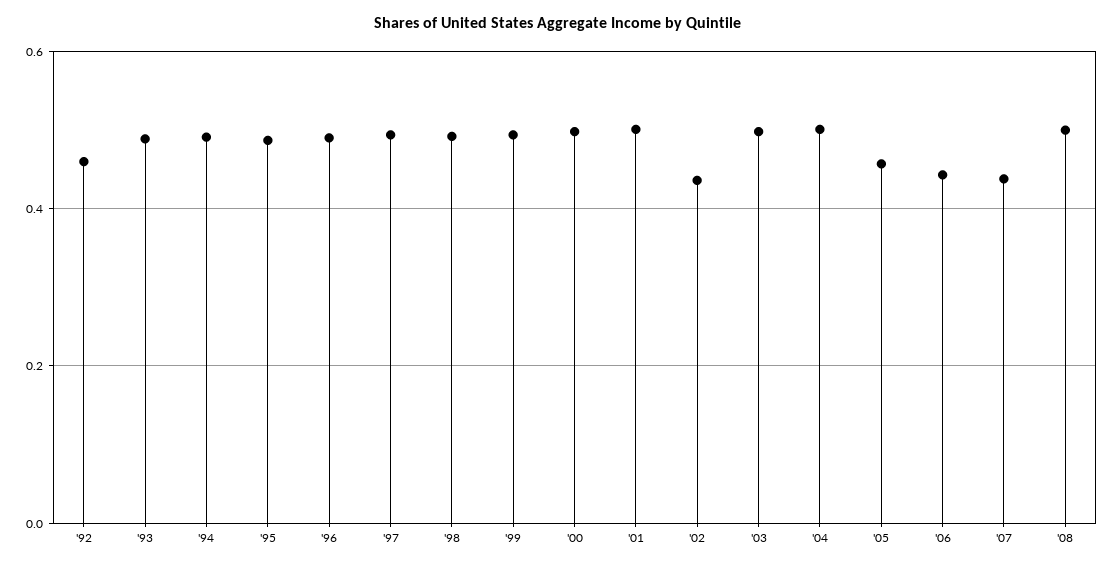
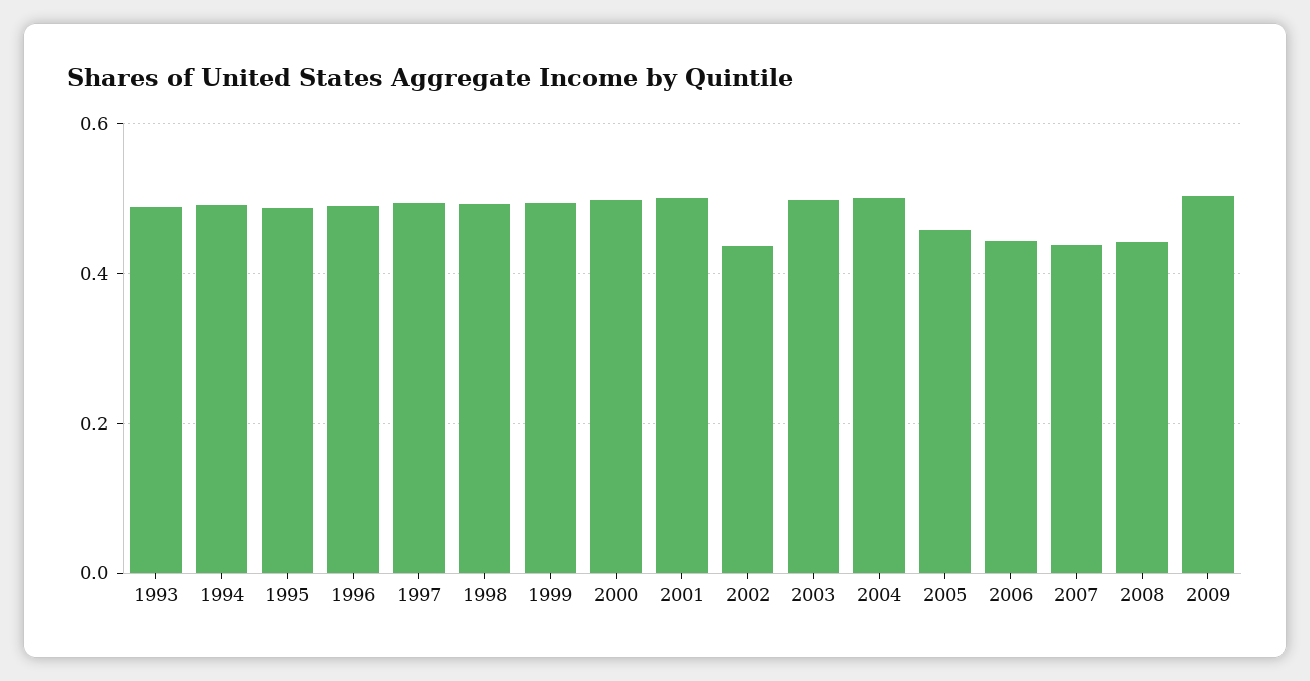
'92: 0.46 -> none
'08: 0.5 -> 0.44
2009: none -> 0.5

